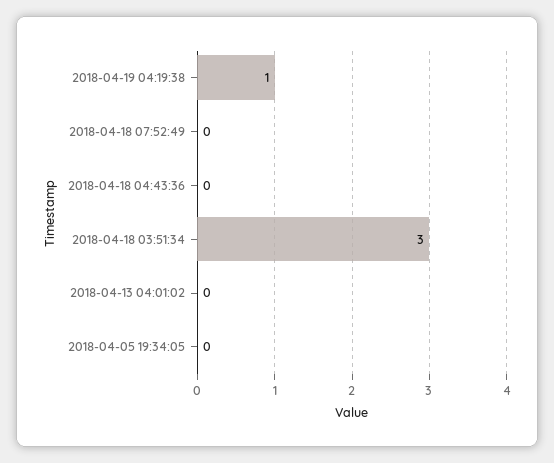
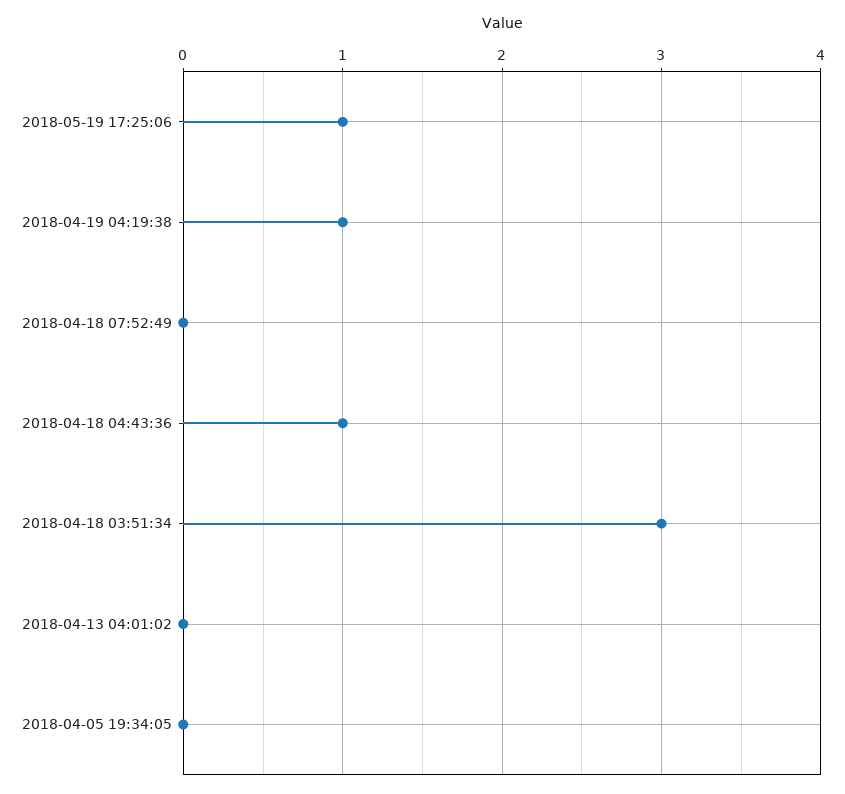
2018-04-18 04:43:36: 0 -> 1
2018-05-19 17:25:06: none -> 1

